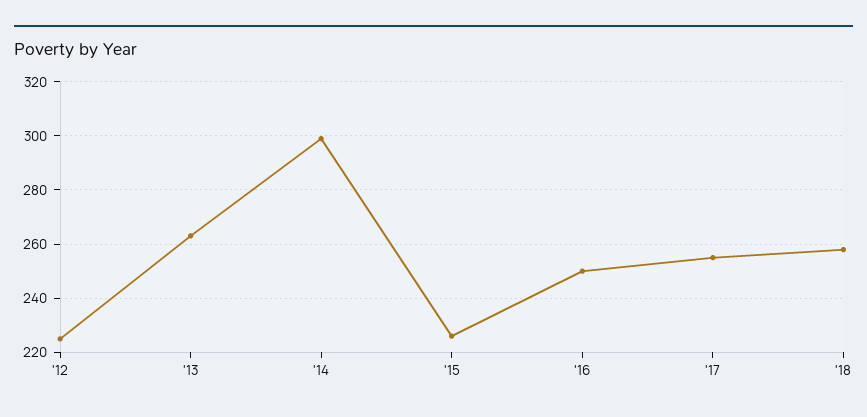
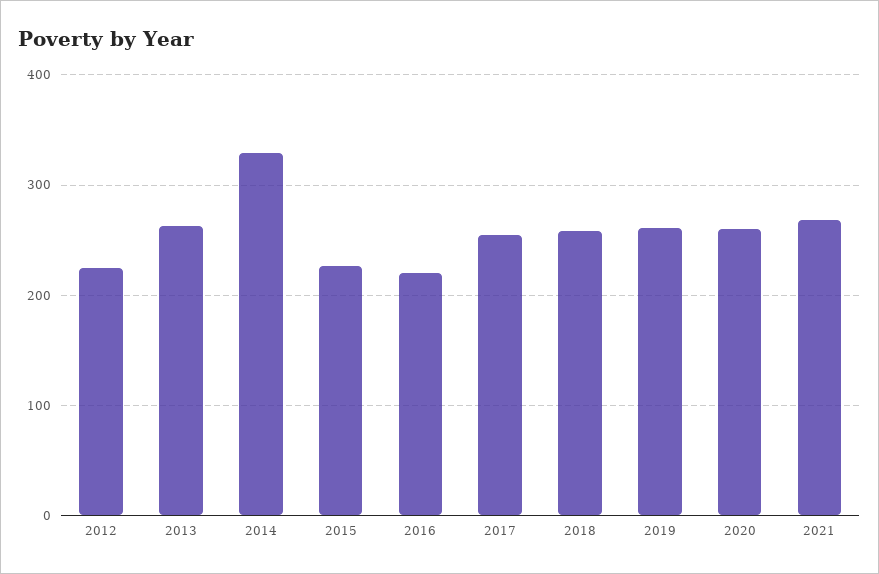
'14: 300 -> 330
'16: 250 -> 220
2019: none -> 260
2020: none -> 260
2021: none -> 270

